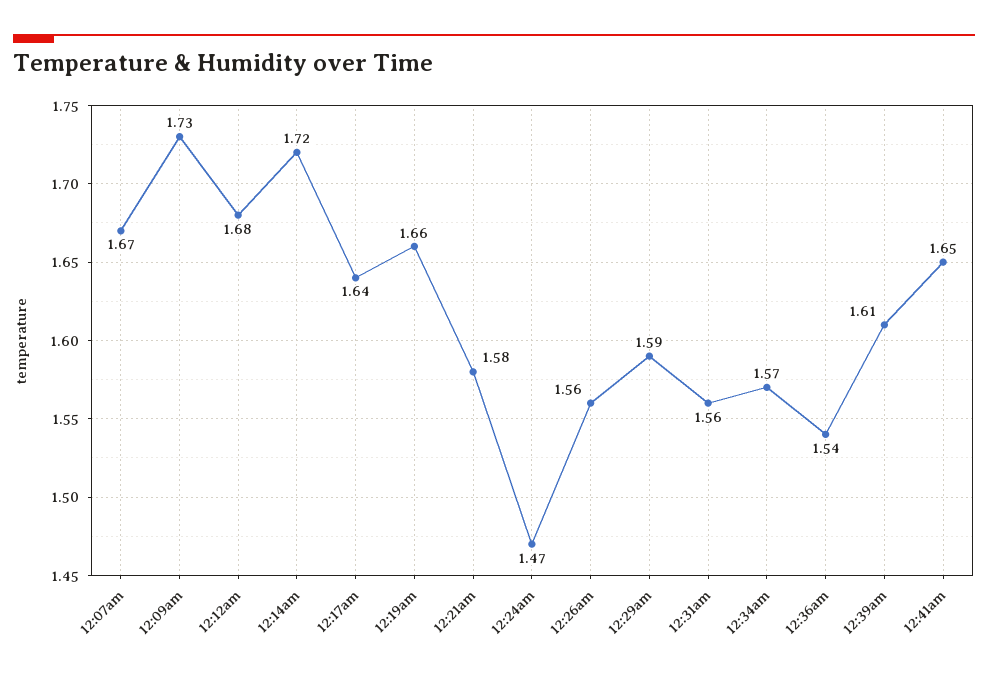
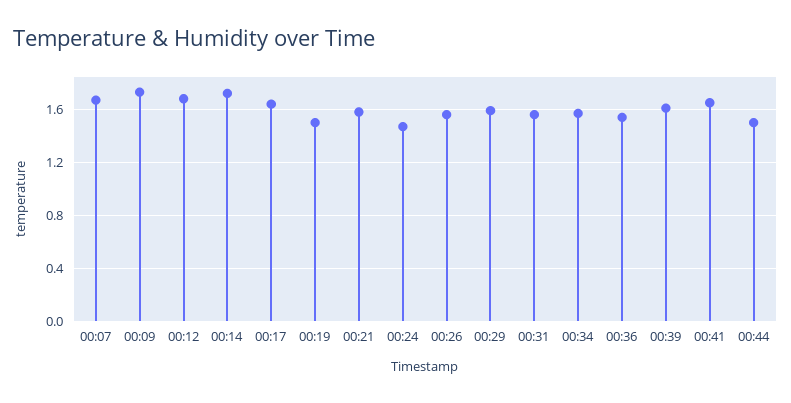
12:19am: 1.66 -> 1.5
00:44: none -> 1.5

